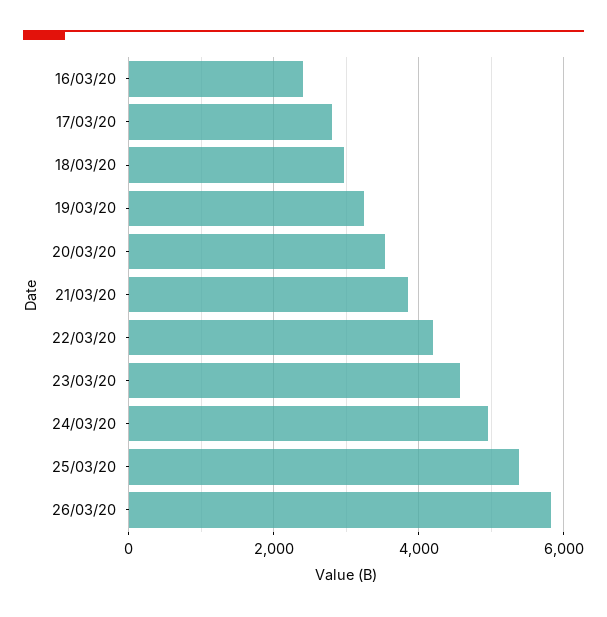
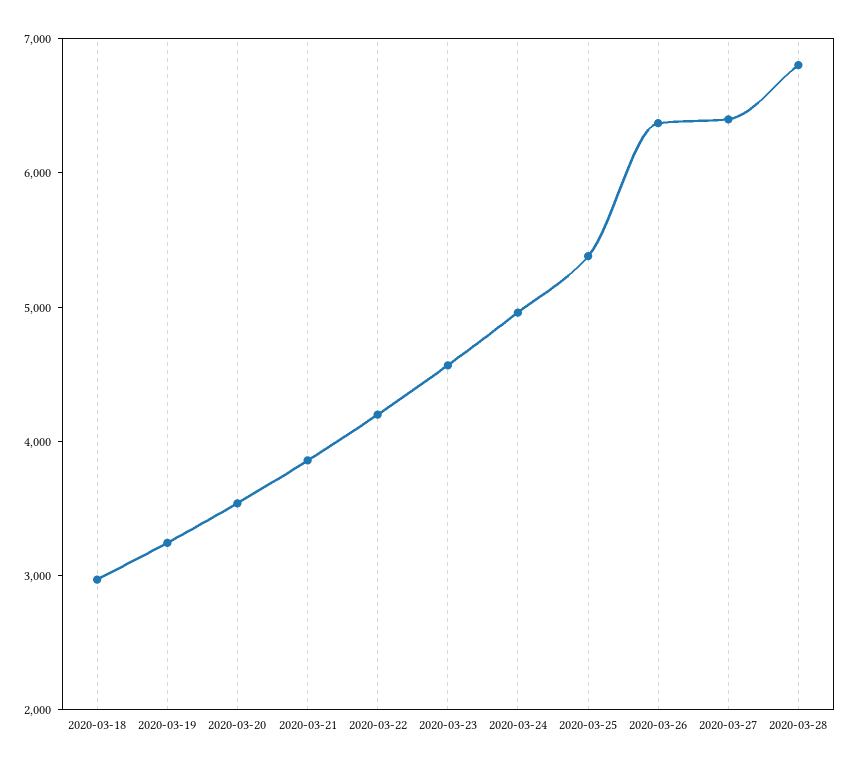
16/03/20: 2400 -> none
17/03/20: 2800 -> none
26/03/20: 5800 -> 6400
2020-03-27: none -> 6400
2020-03-28: none -> 6800

